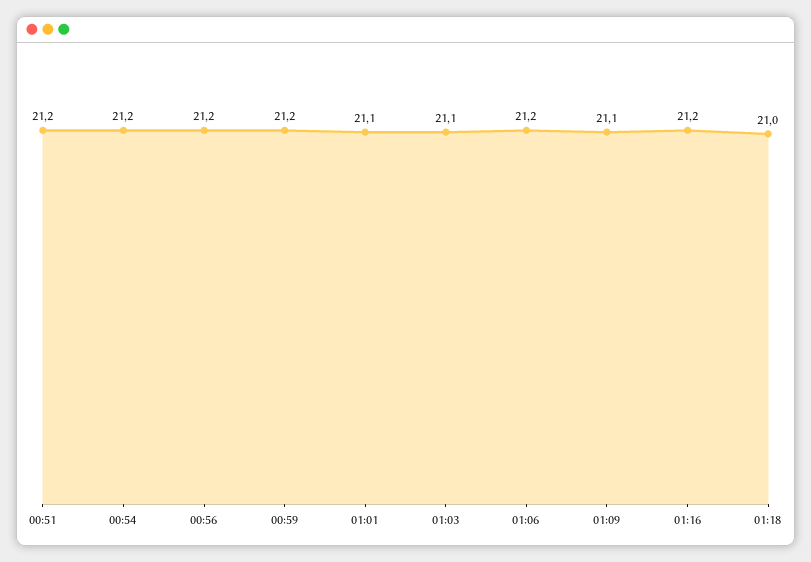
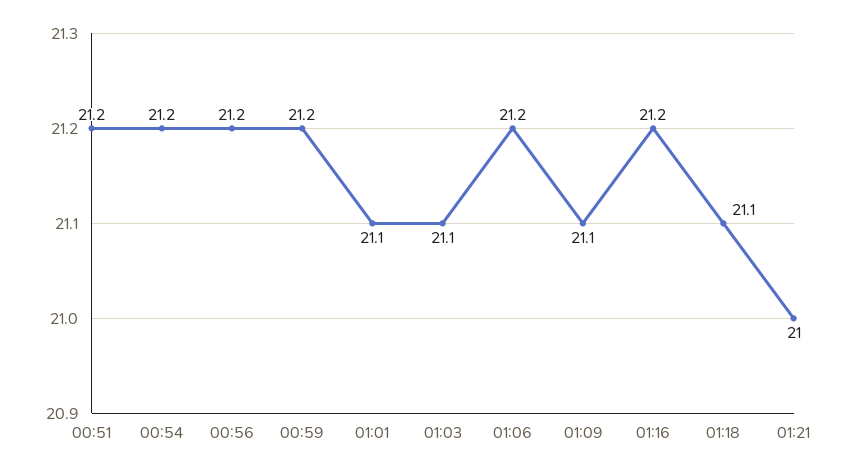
01:18: 21 -> 21.1
01:21: none -> 21

